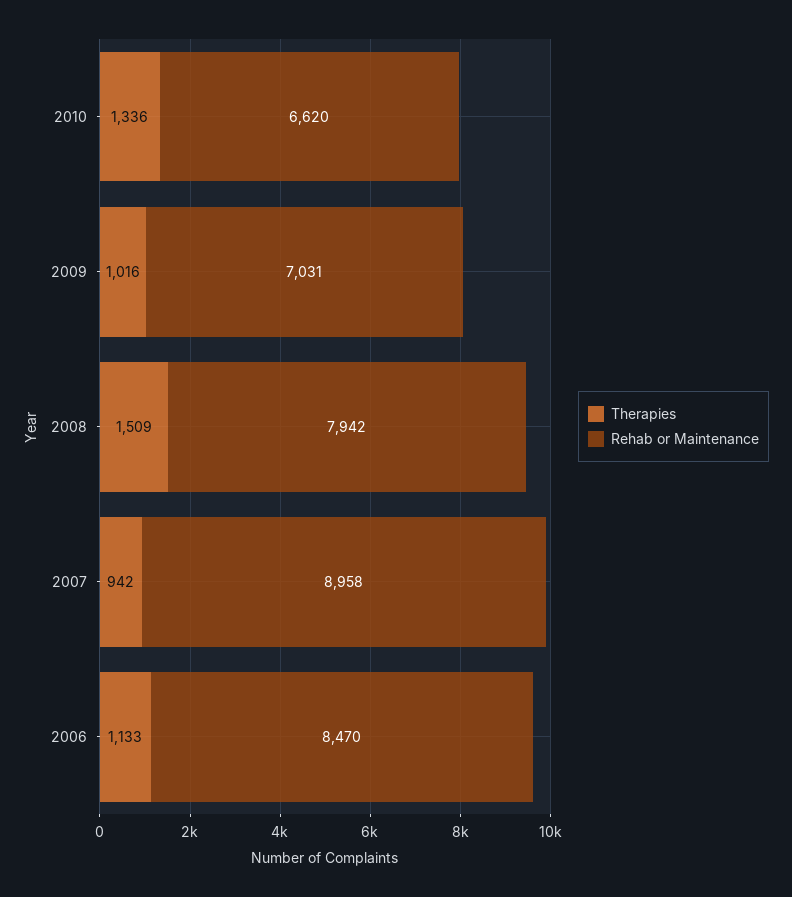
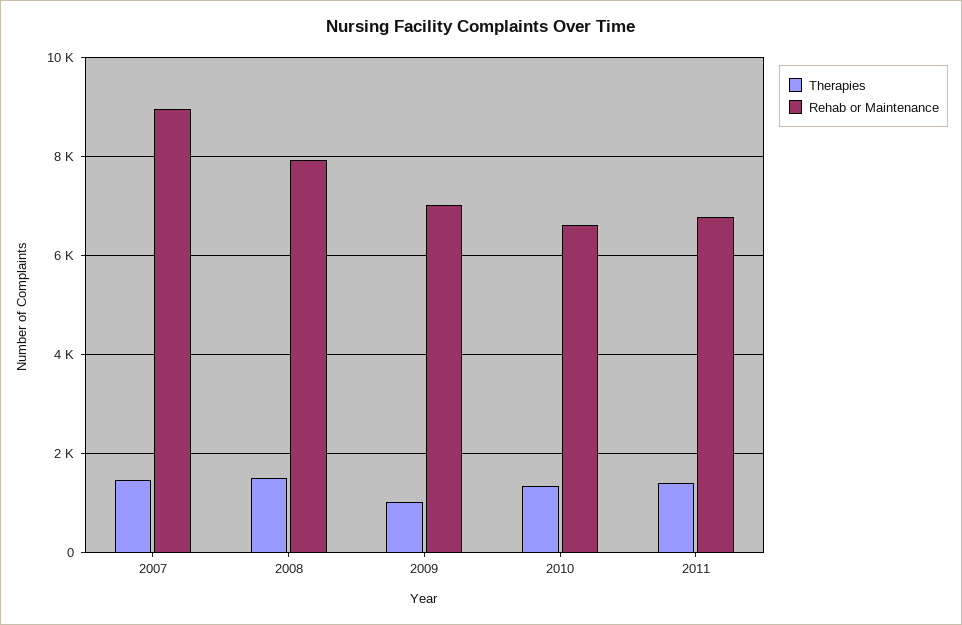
Therapies, 2007: 942 -> 1400
Therapies, 2006: 1133 -> none
Rehab or Maintenance, 2006: 8470 -> none
Therapies, 2011: none -> 1400
Rehab or Maintenance, 2011: none -> 6800

